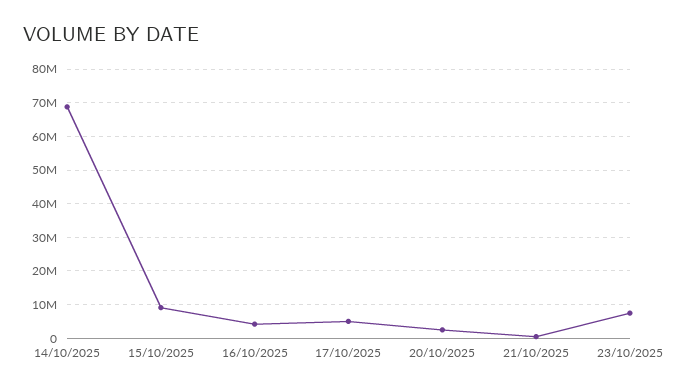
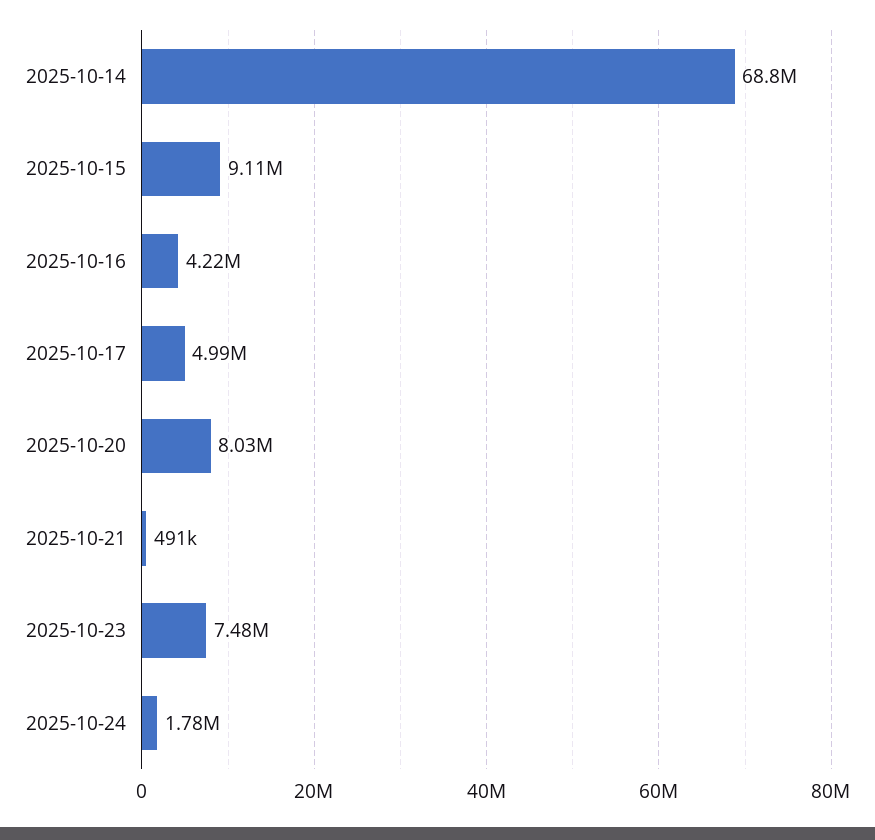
20/10/2025: 2000000 -> 8030000
2025-10-24: none -> 1780000

